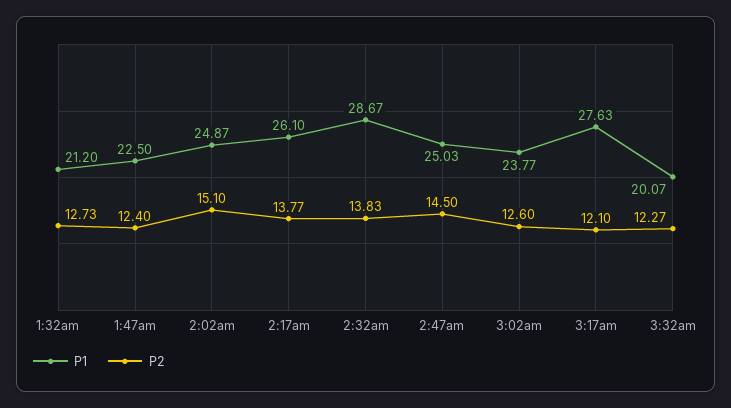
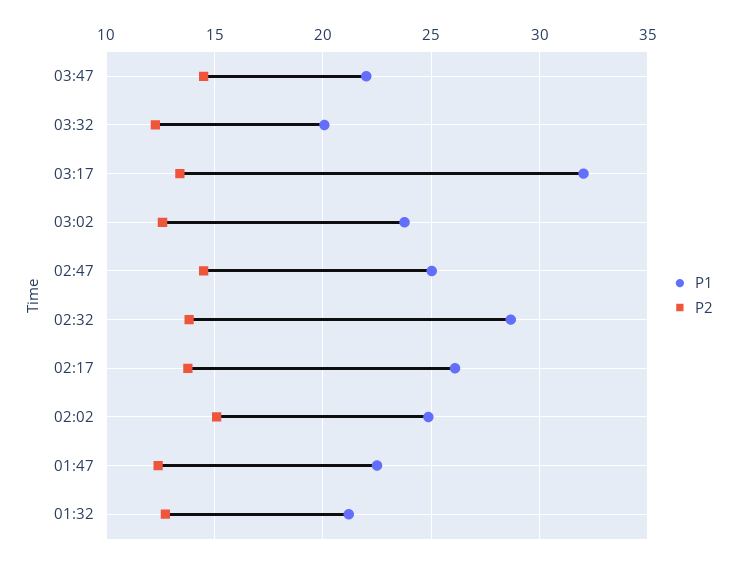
P1, 3:17am: 27.63 -> 32
P2, 3:17am: 12.1 -> 13.5
P1, 03:47: none -> 22
P2, 03:47: none -> 14.5

